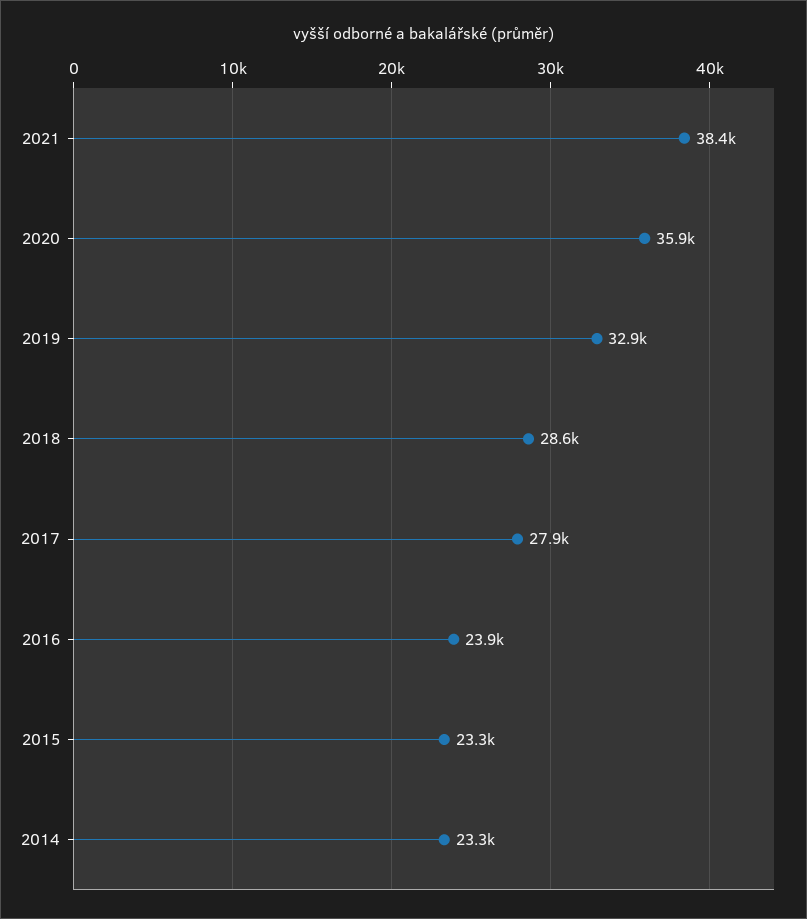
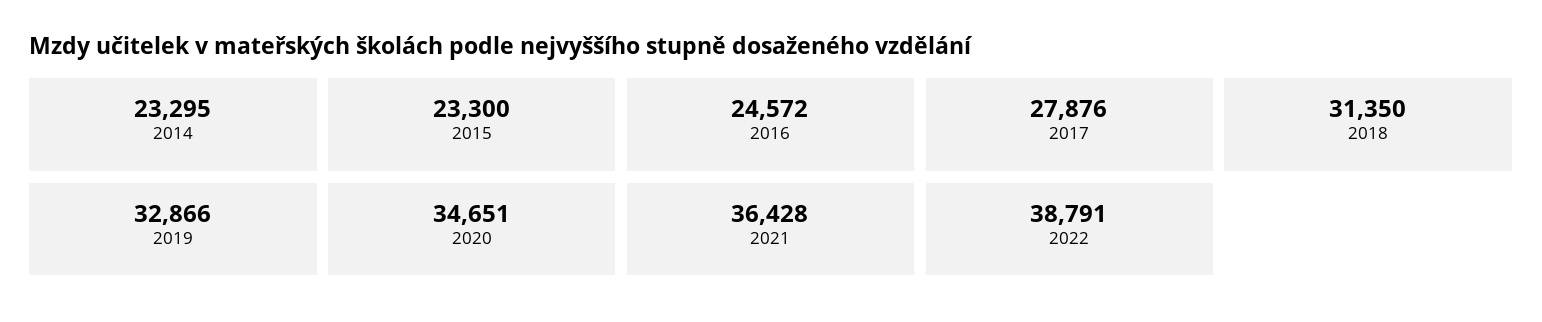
2021: 38400 -> 36428
2020: 35900 -> 34651
2018: 28600 -> 31350
2016: 23900 -> 24572
2022: none -> 38791

